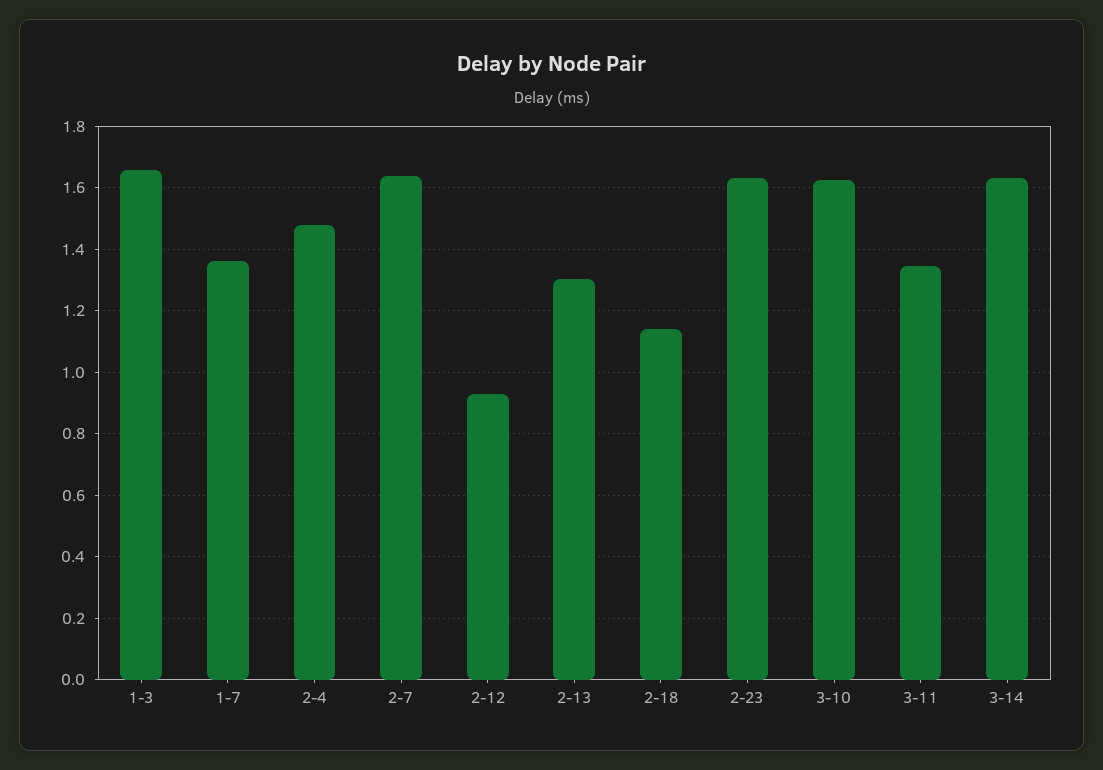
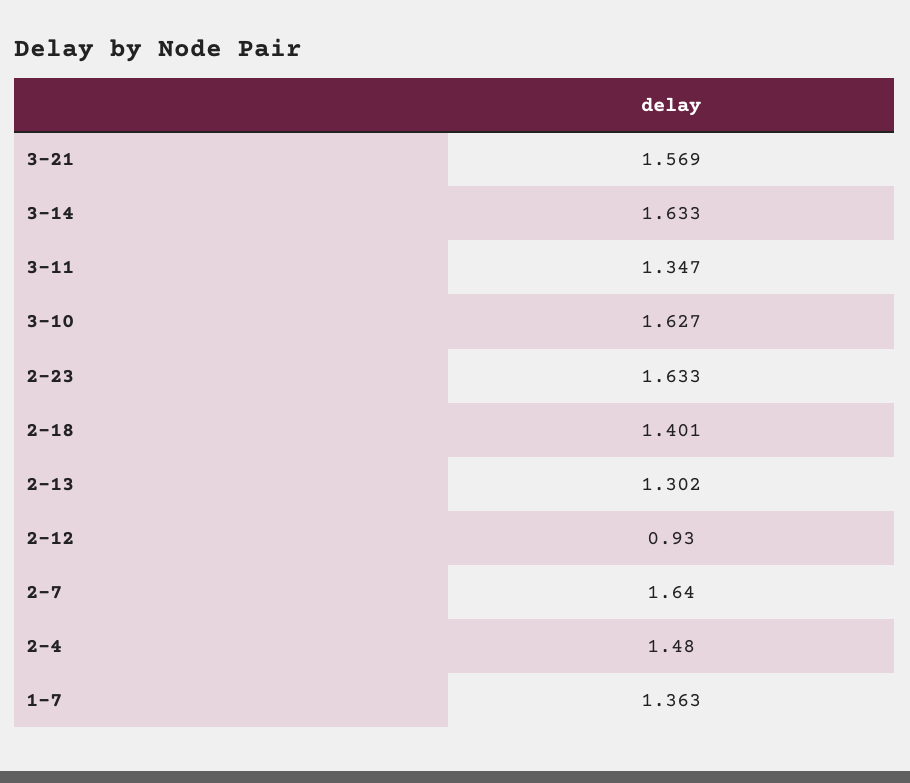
1-3: 1.66 -> none
2-18: 1.14 -> 1.401
3-21: none -> 1.569

